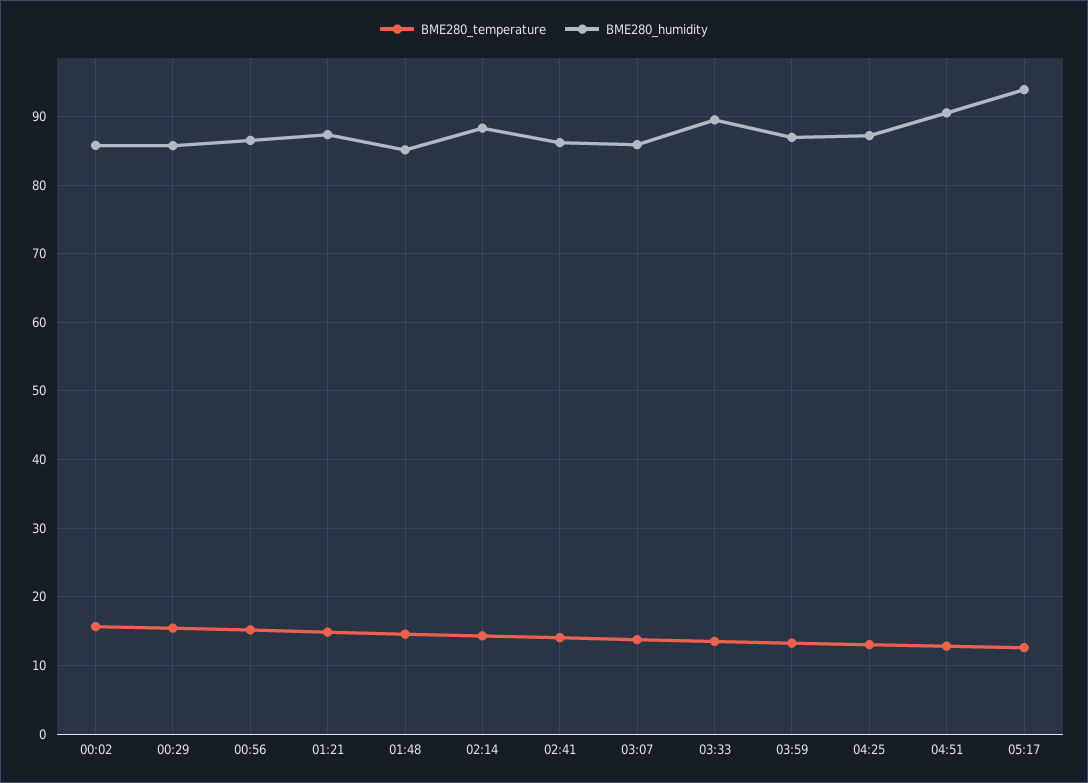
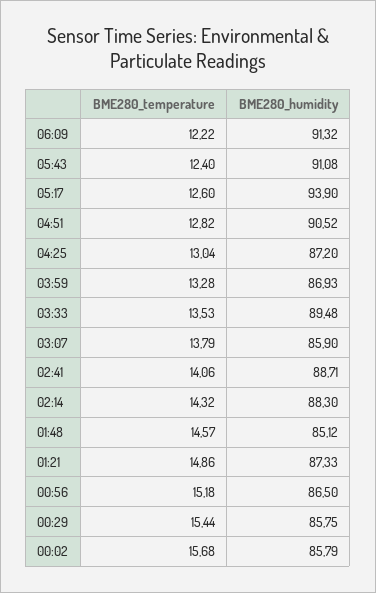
BME280_humidity, 02:41: 86 -> 88.71
BME280_temperature, 06:09: none -> 12.22
BME280_humidity, 06:09: none -> 91.32
BME280_temperature, 05:43: none -> 12.4
BME280_humidity, 05:43: none -> 91.08

